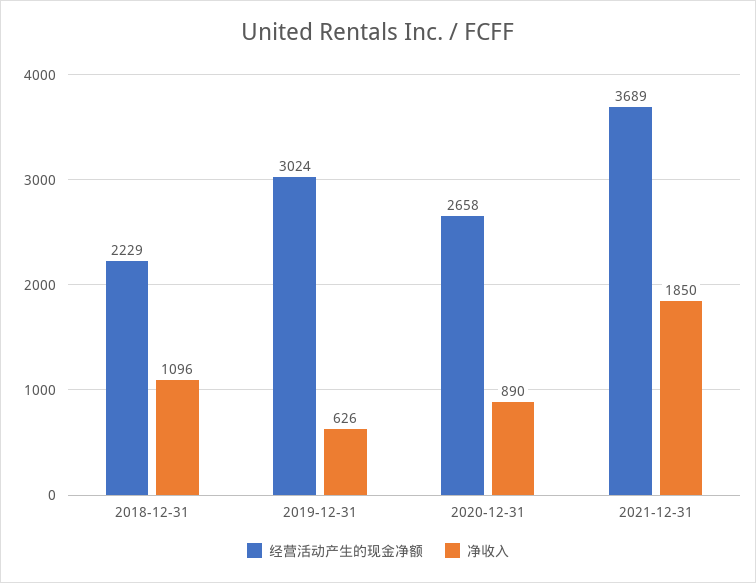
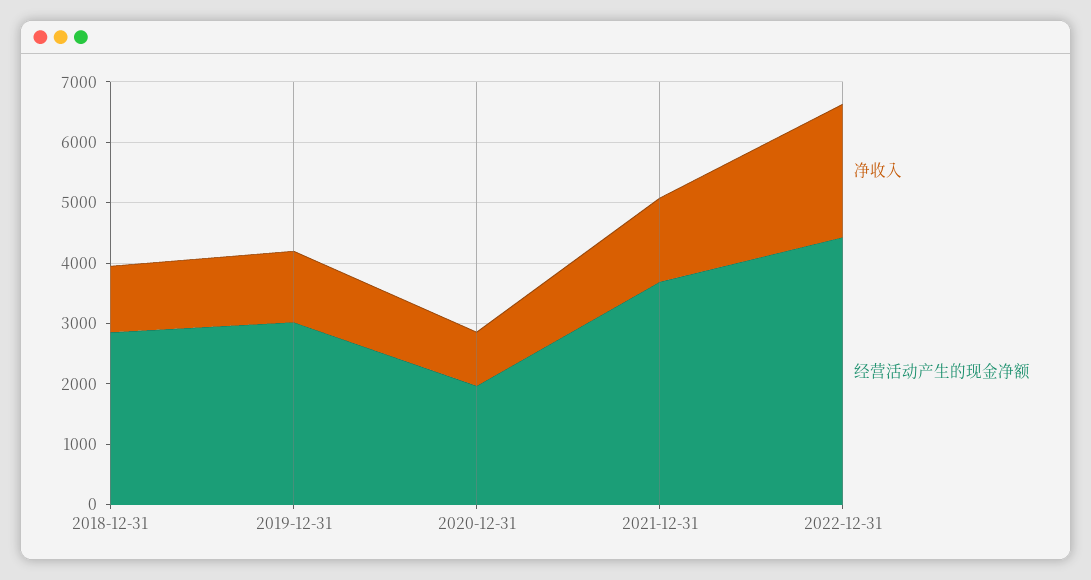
经营活动产生的现金净额, 2018-12-31: 2229 -> 2800
净收入, 2019-12-31: 626 -> 1200
经营活动产生的现金净额, 2020-12-31: 2658 -> 2000
净收入, 2021-12-31: 1850 -> 1400
净收入, 2022-12-31: none -> 2200
经营活动产生的现金净额, 2022-12-31: none -> 4400

